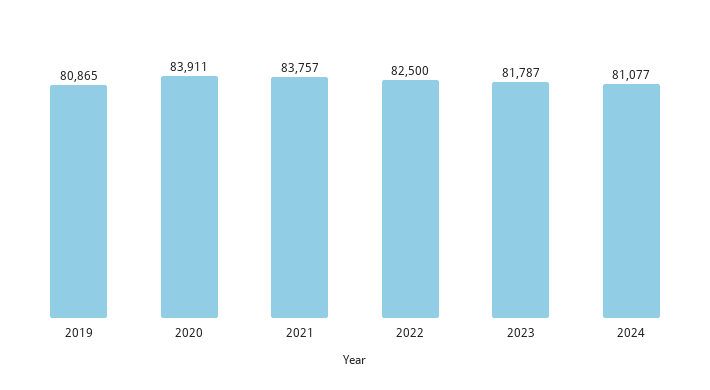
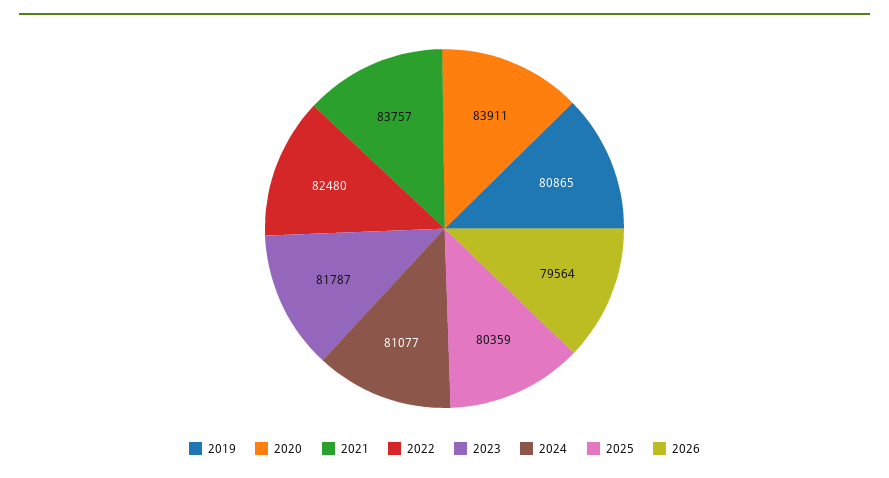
2022: 82500 -> 82480
2025: none -> 80359
2026: none -> 79564

